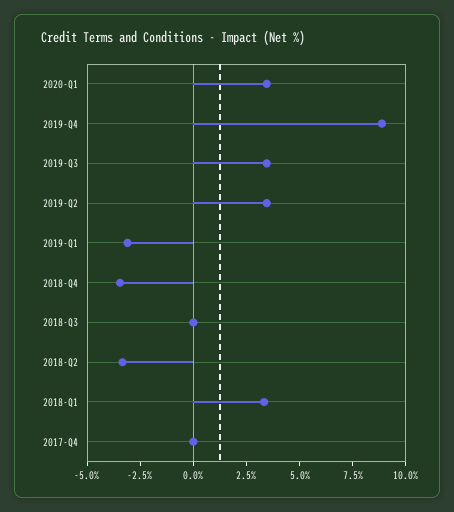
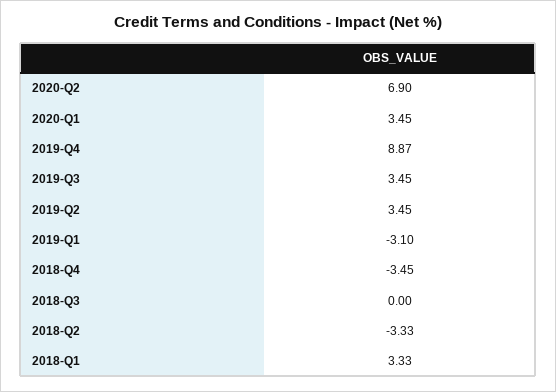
2017-Q4: 0 -> none
2020-Q2: none -> 6.9

